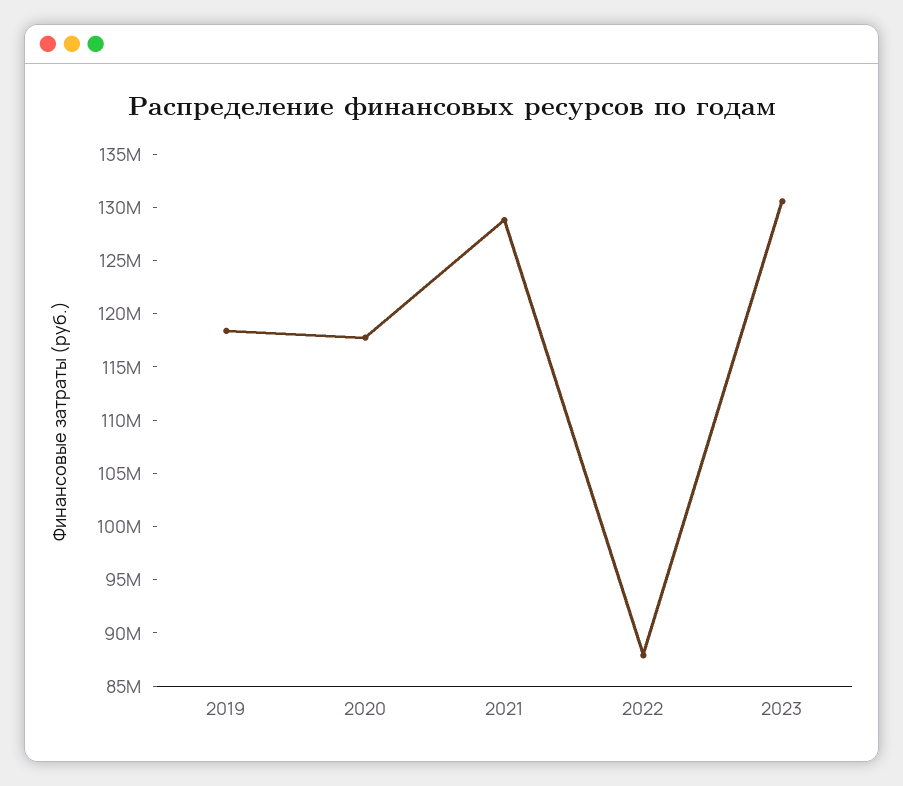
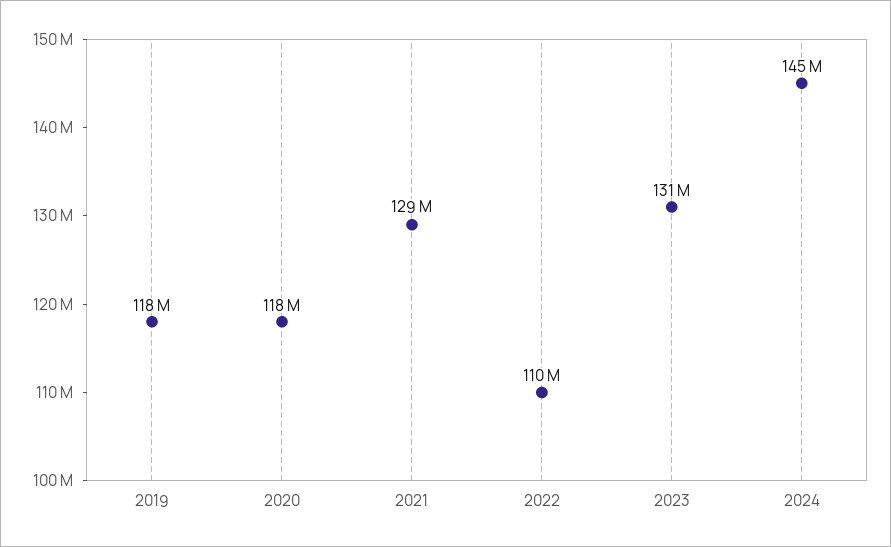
2022: 88000000 -> 110000000
2024: none -> 145000000

